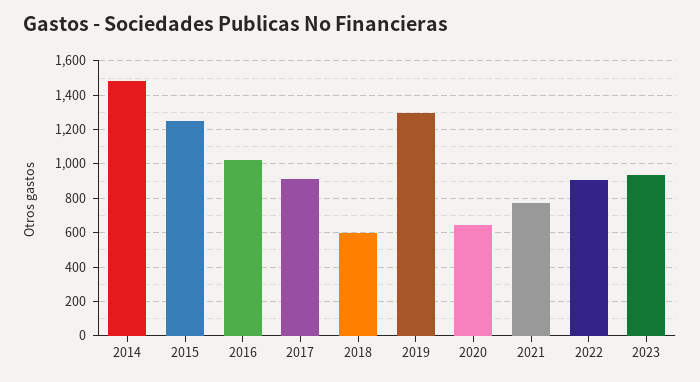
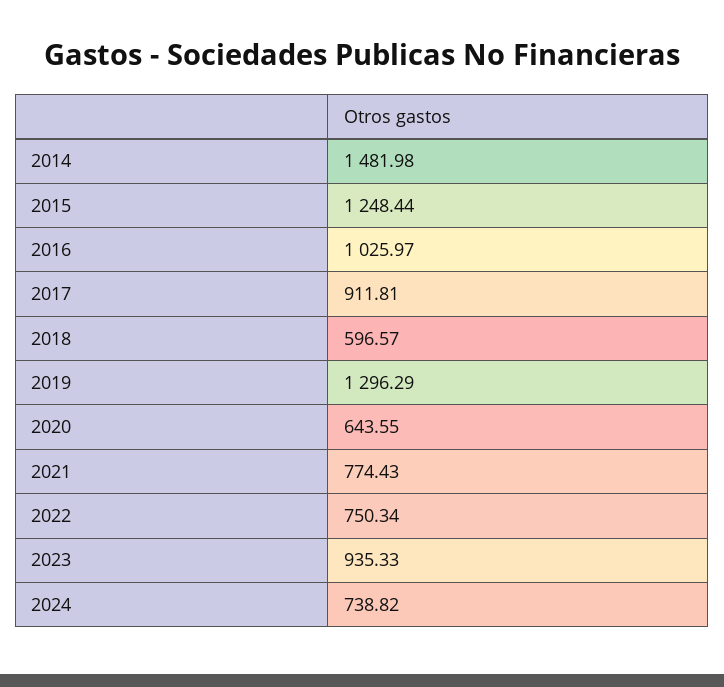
2022: 900 -> 750.34
2024: none -> 738.82

